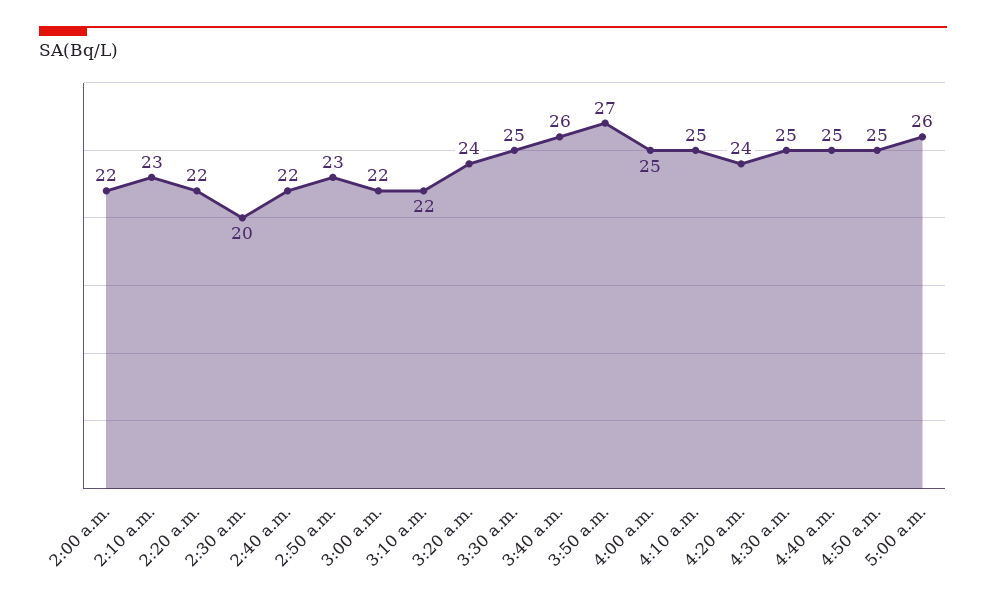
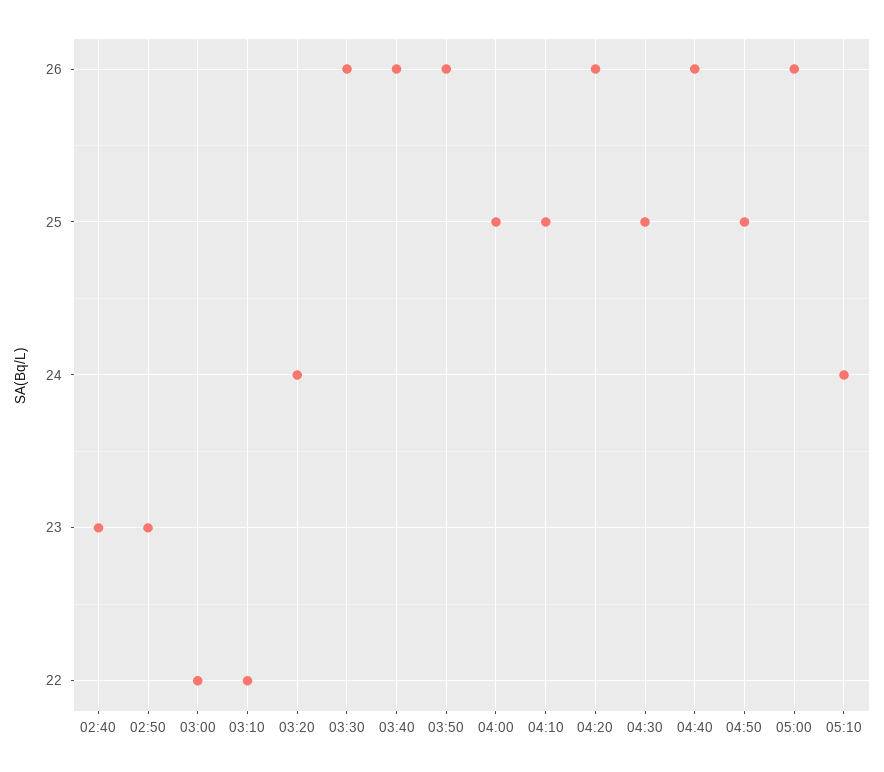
2:00 a.m.: 22 -> none
2:10 a.m.: 23 -> none
2:20 a.m.: 22 -> none
2:30 a.m.: 20 -> none
2:40 a.m.: 22 -> 23
3:30 a.m.: 25 -> 26
3:50 a.m.: 27 -> 26
4:20 a.m.: 24 -> 26
4:40 a.m.: 25 -> 26
05:10: none -> 24

